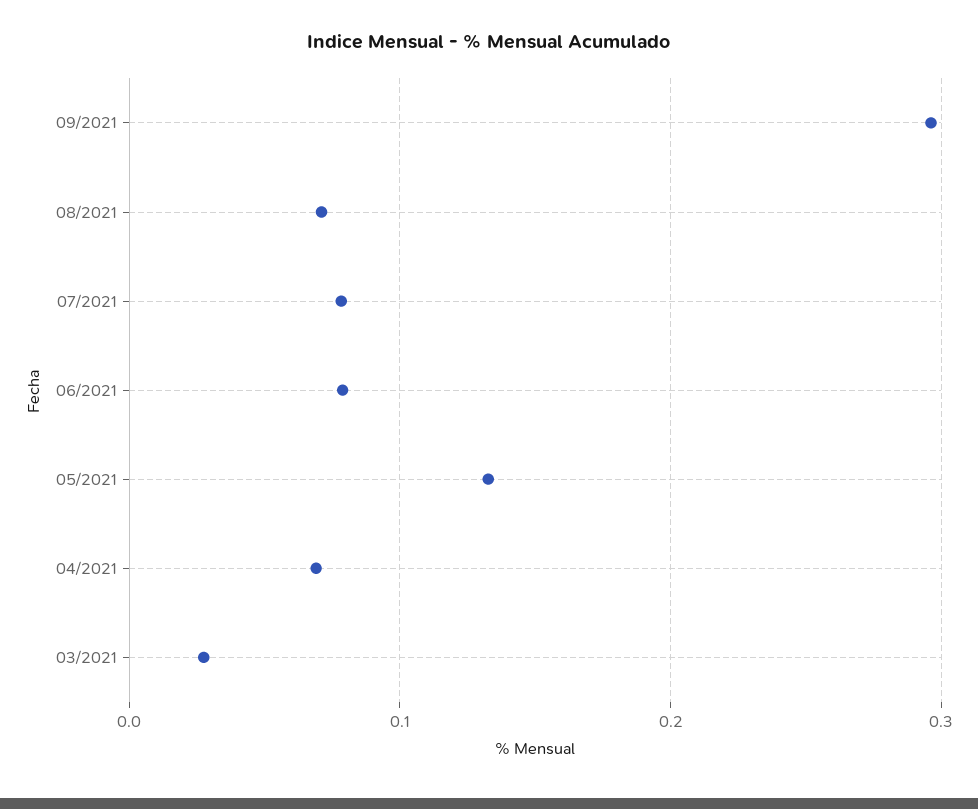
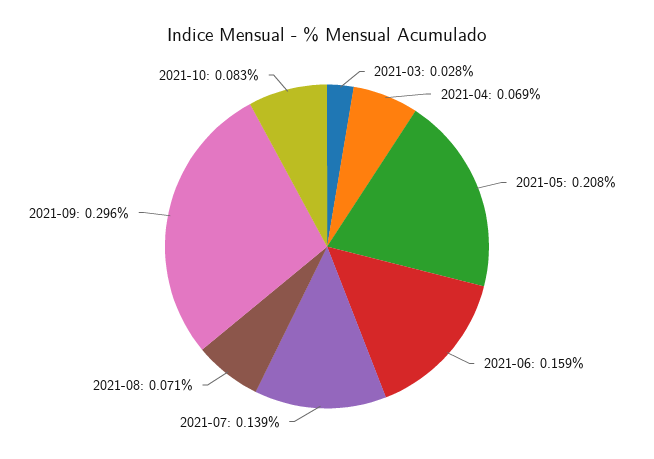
07/2021: 0.08 -> 0.139
06/2021: 0.08 -> 0.159
05/2021: 0.13 -> 0.208
2021-10: none -> 0.083

